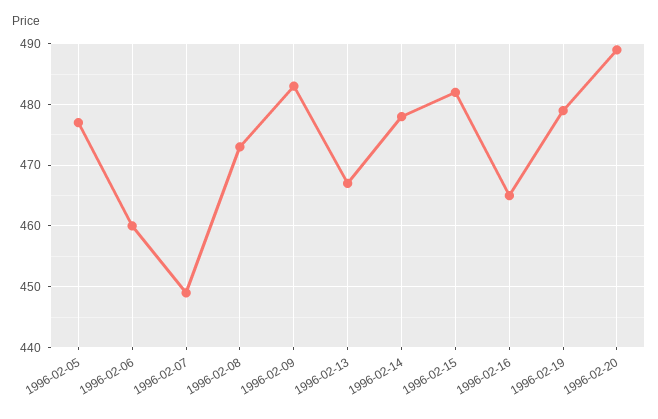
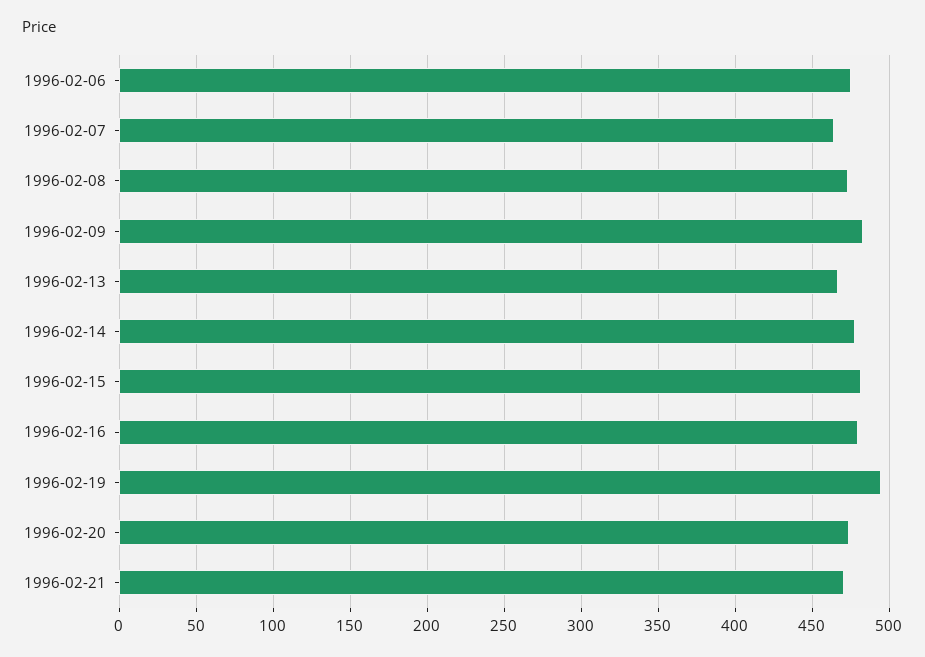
1996-02-05: 477 -> none
1996-02-06: 460 -> 475
1996-02-07: 449 -> 465
1996-02-16: 465 -> 480
1996-02-19: 479 -> 495
1996-02-20: 489 -> 475
1996-02-21: none -> 470

